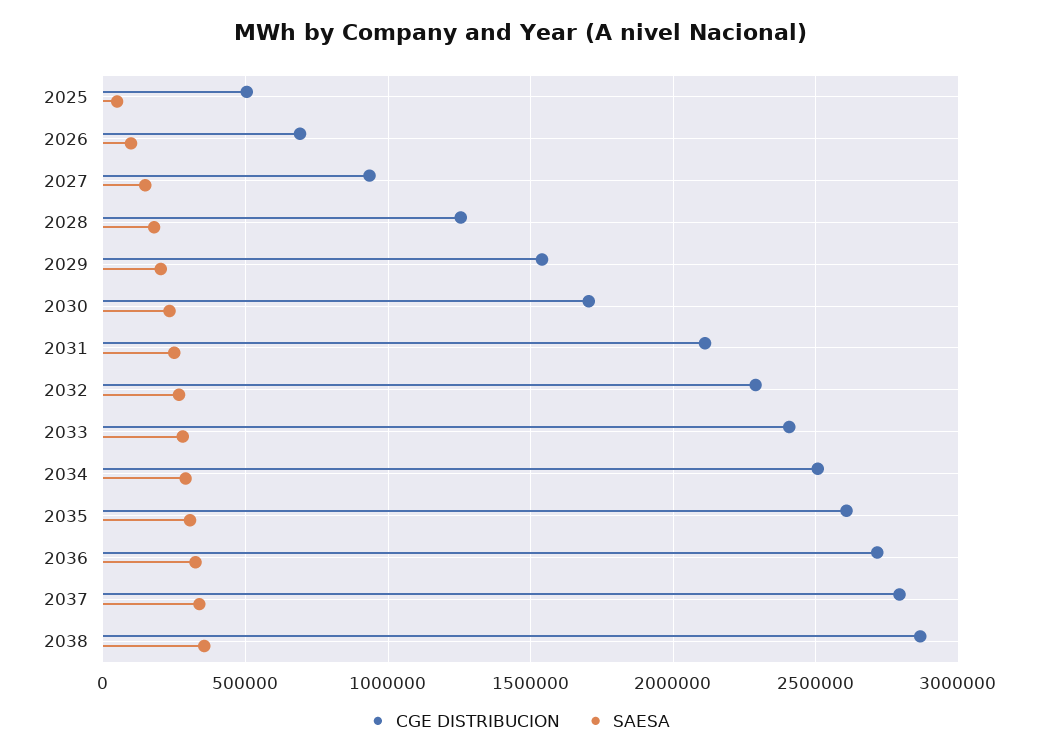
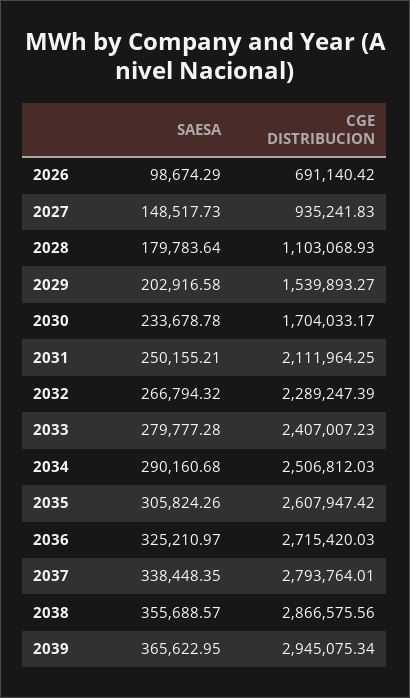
CGE DISTRIBUCION, 2025: 500000 -> none
SAESA, 2025: 50000 -> none
CGE DISTRIBUCION, 2028: 1250000 -> 1103068.93
SAESA, 2039: none -> 365622.95
CGE DISTRIBUCION, 2039: none -> 2945075.34

